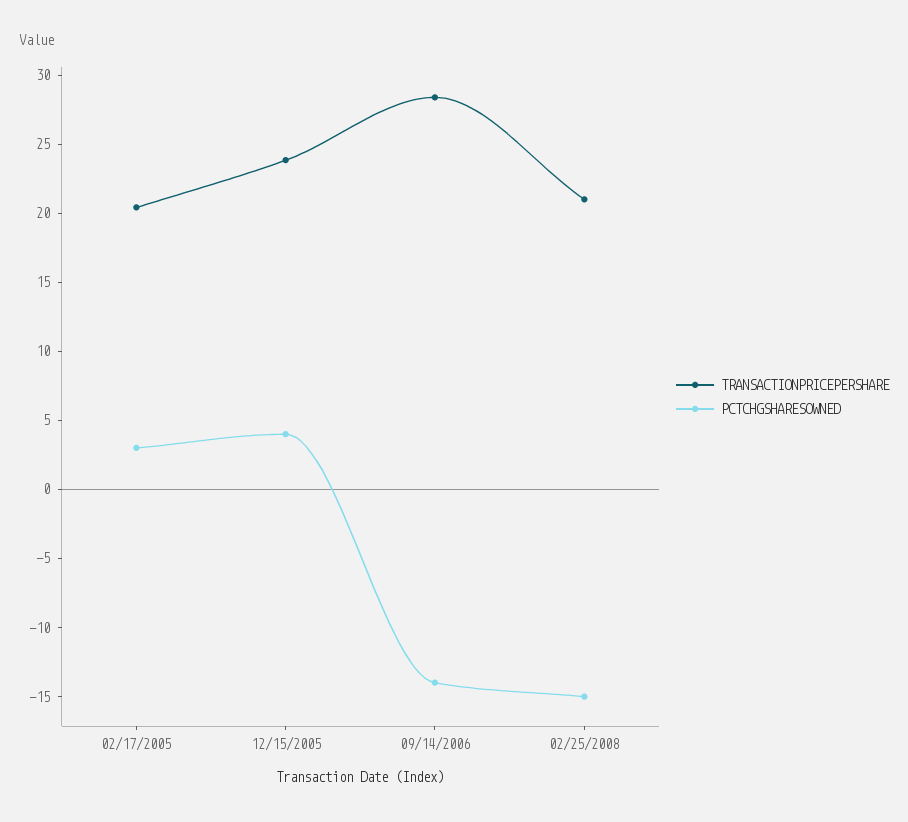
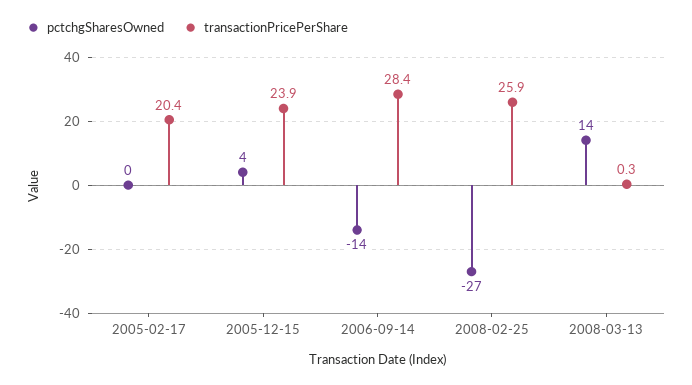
PCTCHGSHARESOWNED, 02/17/2005: 3 -> 0
TRANSACTIONPRICEPERSHARE, 02/25/2008: 21 -> 25.9
PCTCHGSHARESOWNED, 02/25/2008: -15 -> -27
PCTCHGSHARESOWNED, 2008-03-13: none -> 14
TRANSACTIONPRICEPERSHARE, 2008-03-13: none -> 0.3

